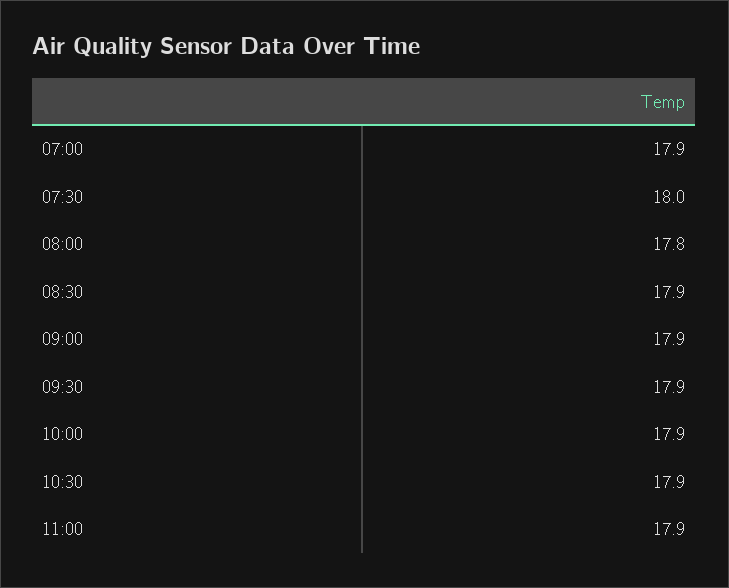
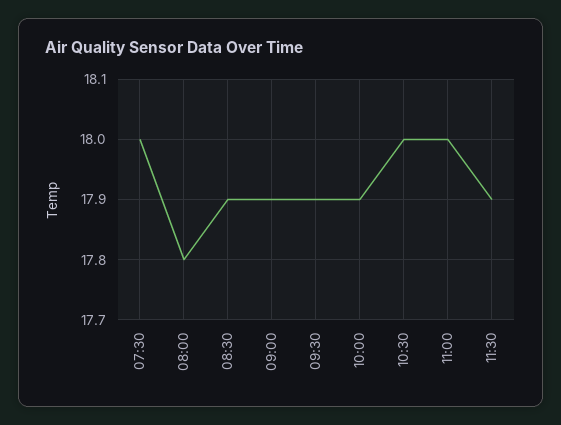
07:00: 17.9 -> none
10:30: 17.9 -> 18
11:00: 17.9 -> 18
11:30: none -> 17.9

